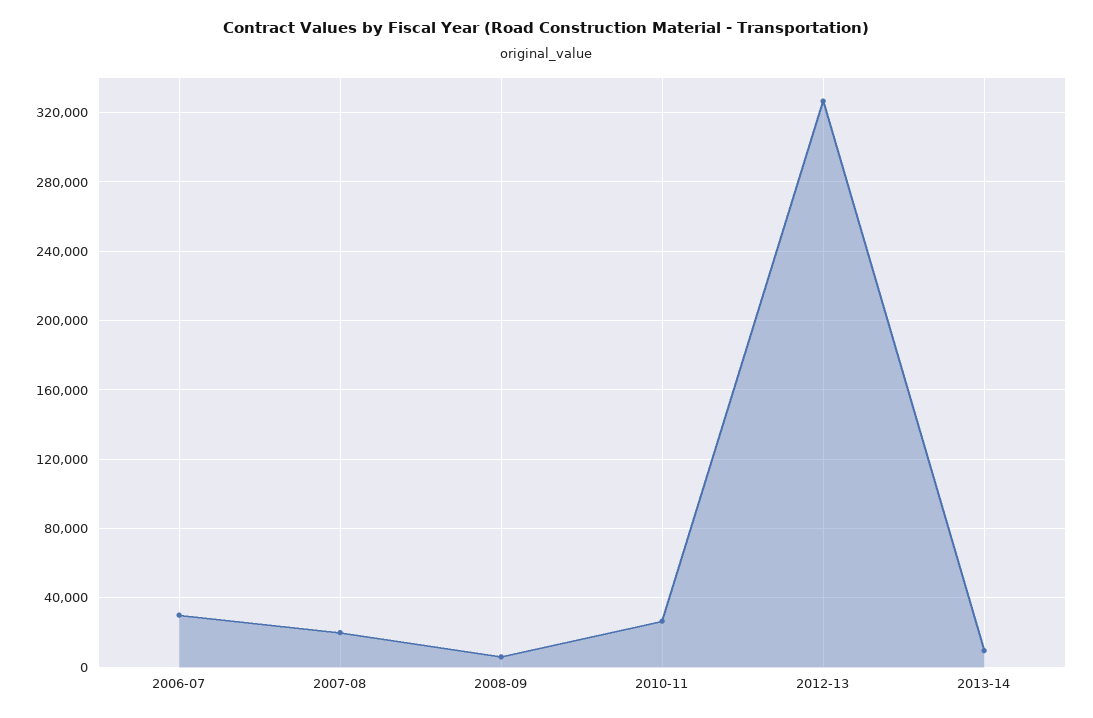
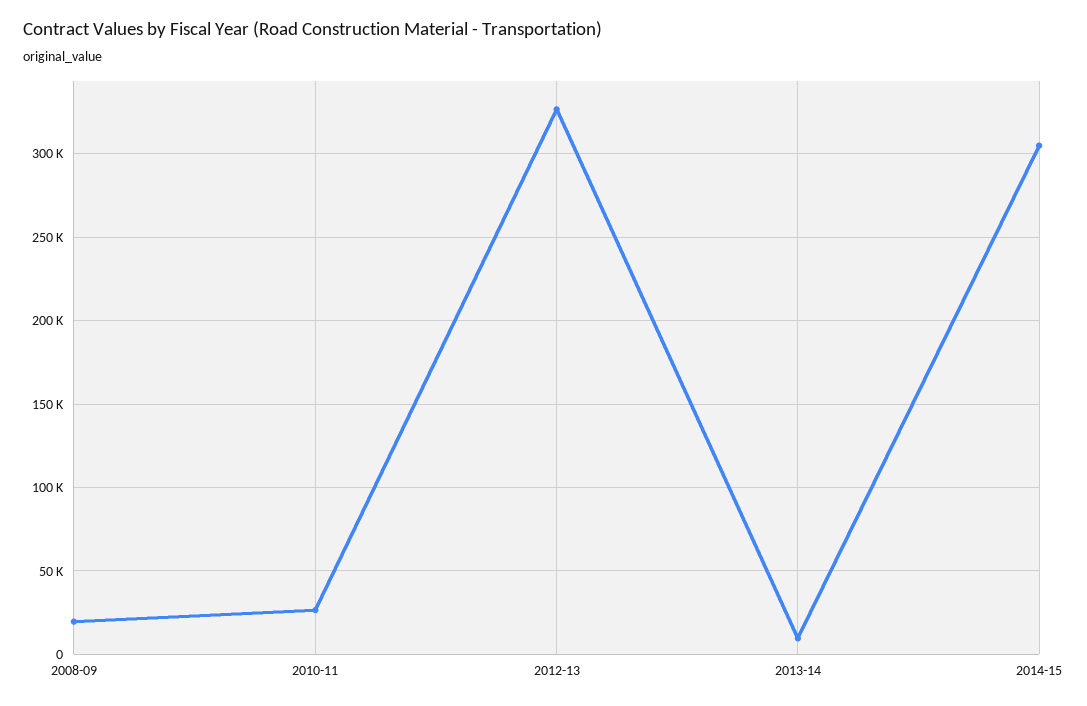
2006-07: 30000 -> none
2007-08: 20000 -> none
2008-09: 5000 -> 20000
2014-15: none -> 305000

